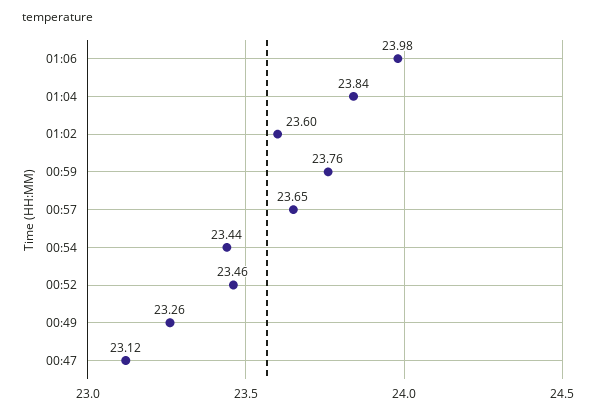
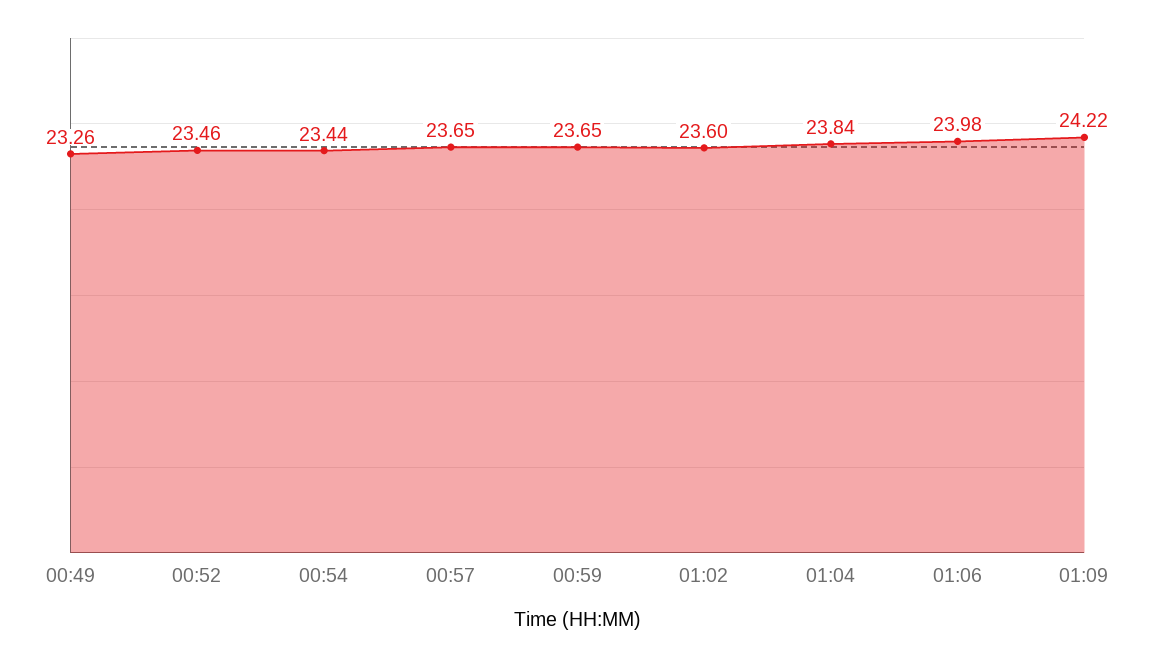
00:59: 23.76 -> 23.65
00:47: 23.12 -> none
01:09: none -> 24.22

